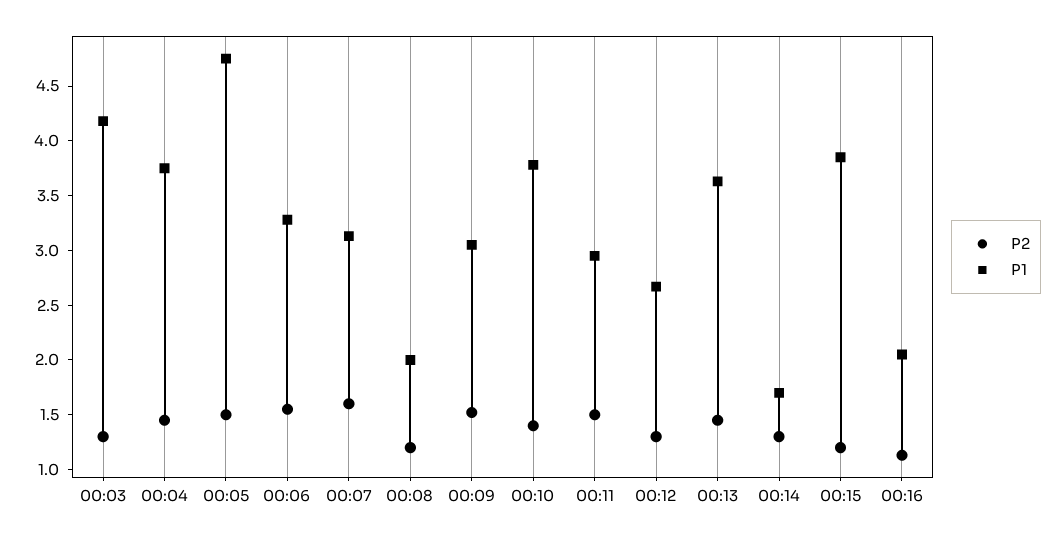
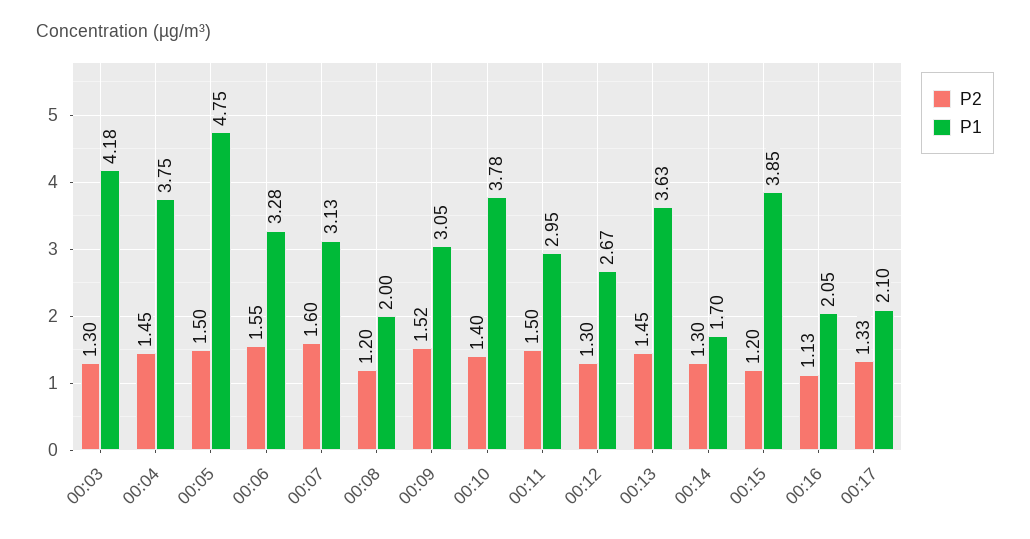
P2, 00:17: none -> 1.33
P1, 00:17: none -> 2.1

